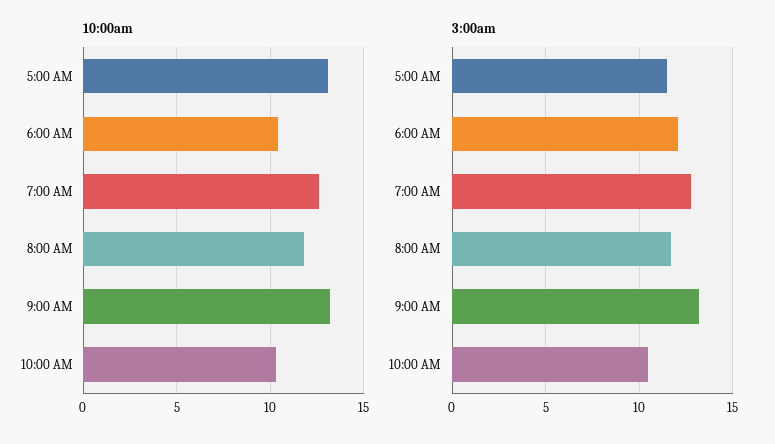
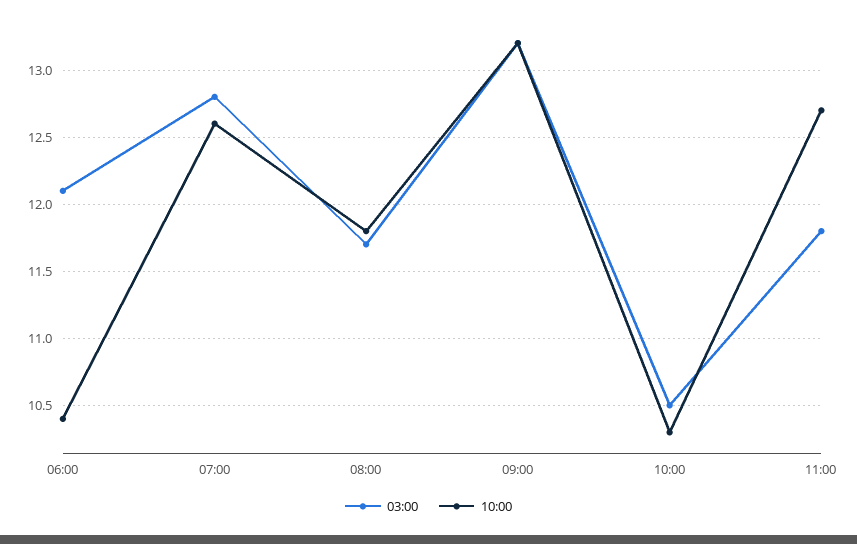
10:00am, 5:00 AM: 13 -> none
3:00am, 5:00 AM: 11.5 -> none
3:00am, 11:00: none -> 11.8
10:00am, 11:00: none -> 12.7

